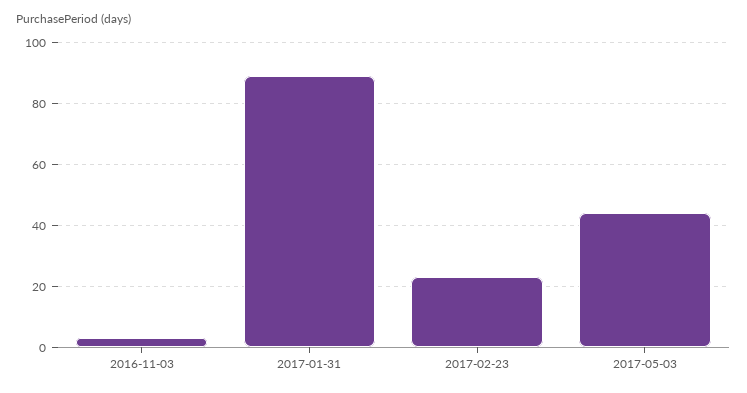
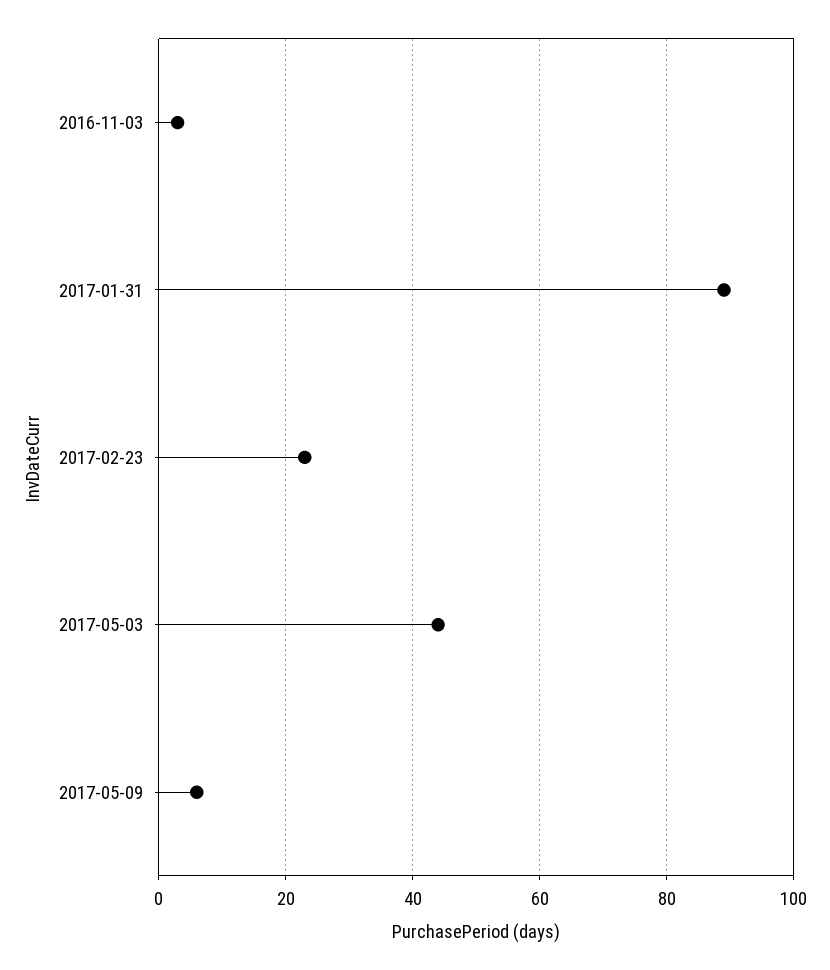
2017-05-09: none -> 5

